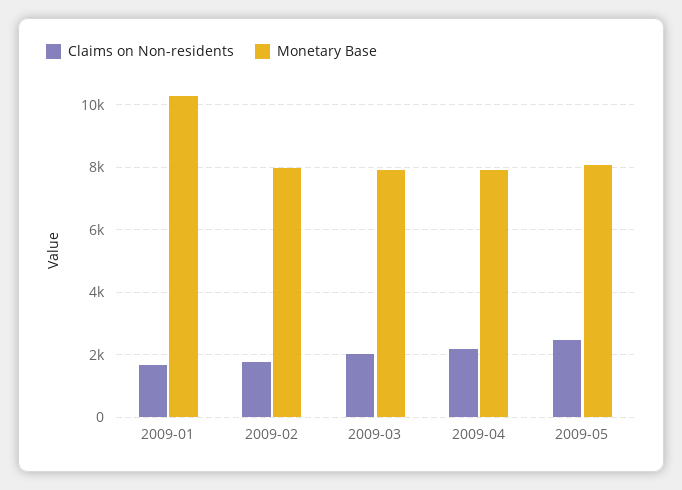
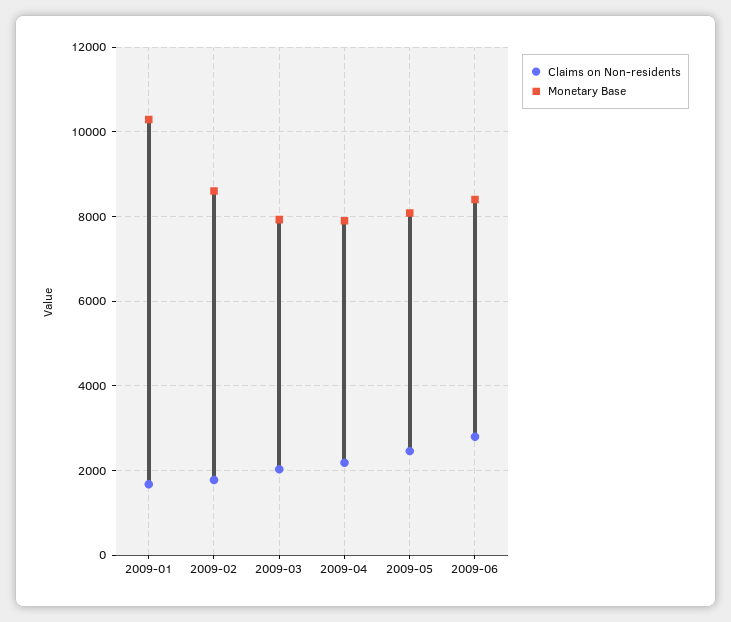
Monetary Base, 2009-02: 8000 -> 8600
Claims on Non-residents, 2009-06: none -> 2800
Monetary Base, 2009-06: none -> 8400

